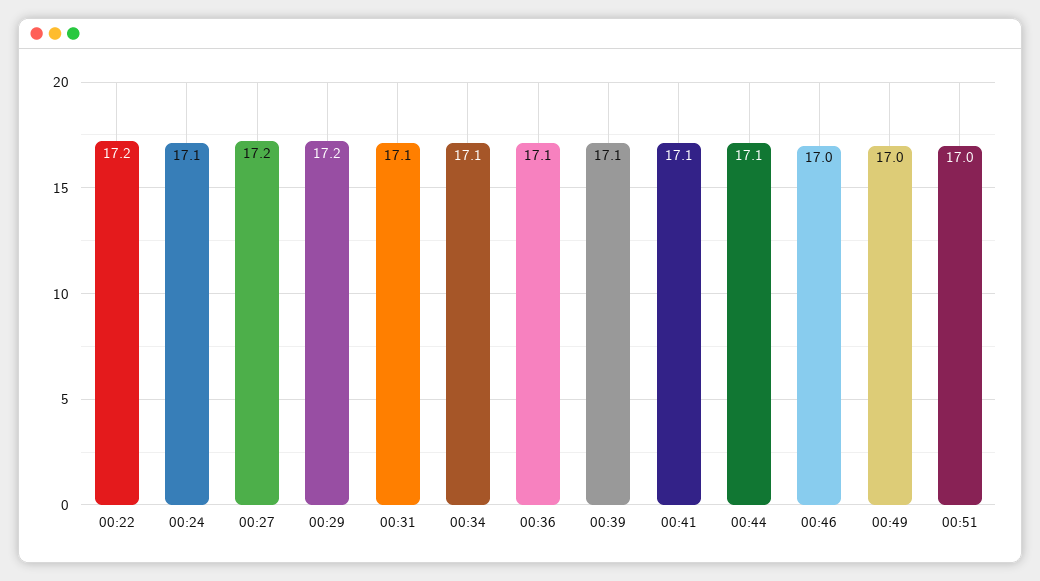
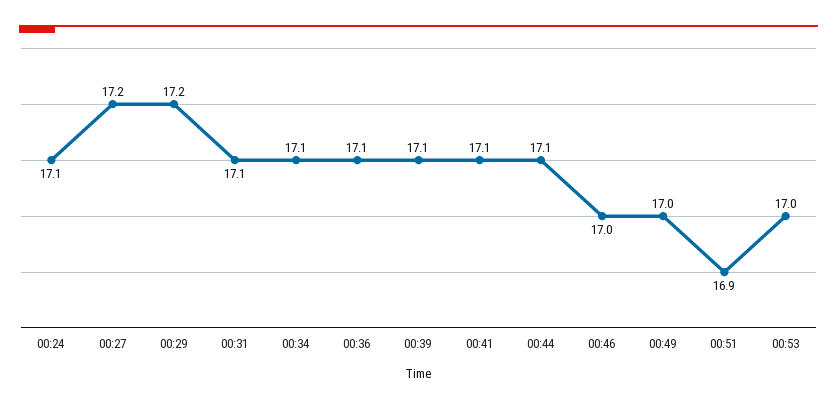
00:22: 17.2 -> none
00:51: 17 -> 16.9
00:53: none -> 17

